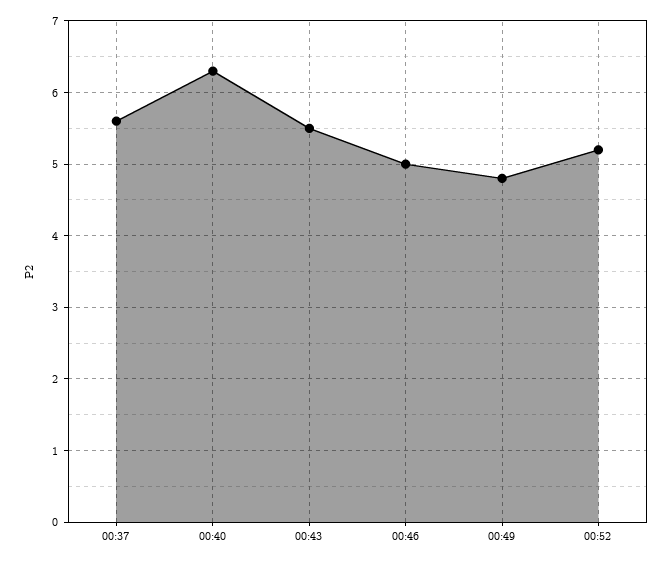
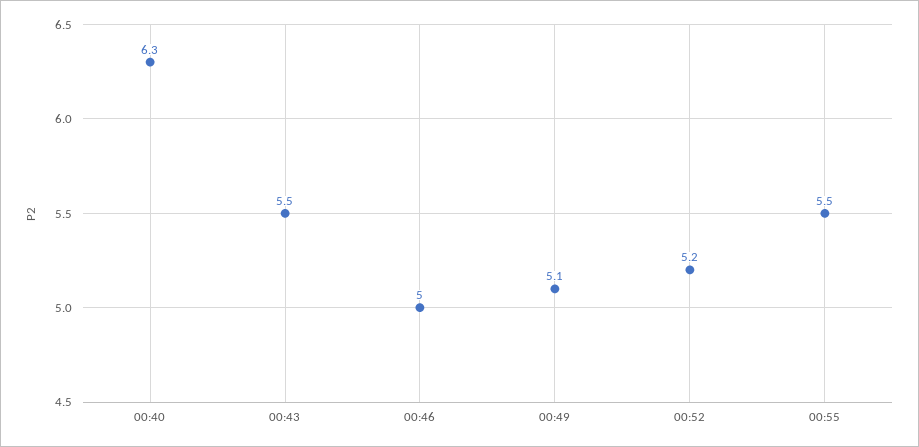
00:37: 5.6 -> none
00:49: 4.8 -> 5.1
00:55: none -> 5.5

